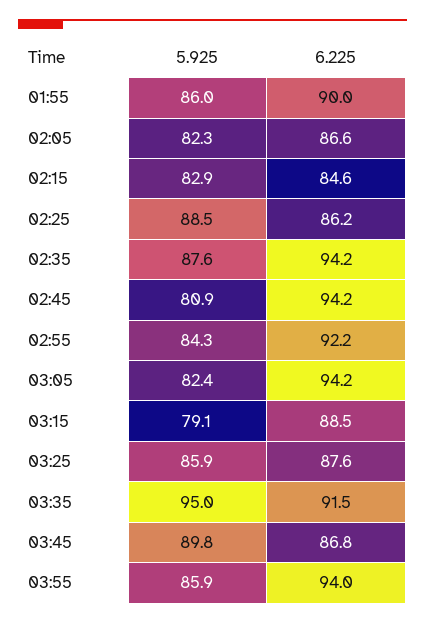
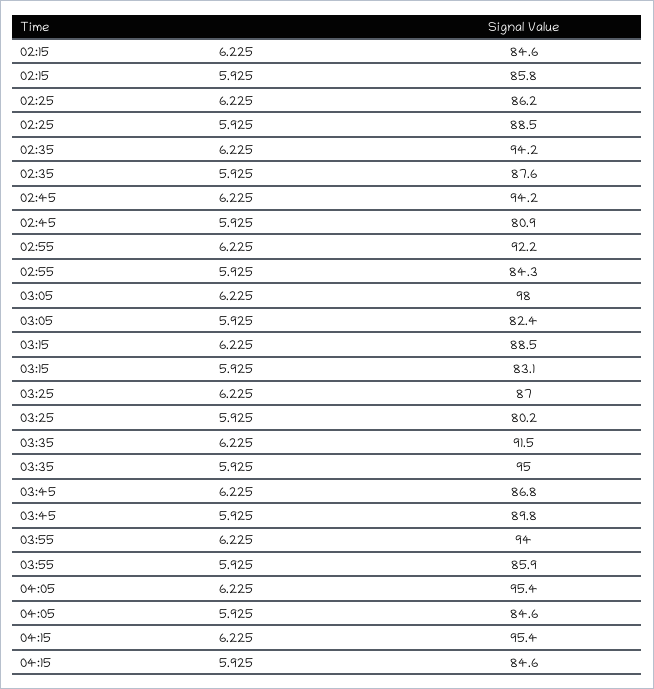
5.925, 01:55: 86 -> none
6.225, 01:55: 90 -> none
5.925, 02:05: 82.3 -> none
6.225, 02:05: 86.6 -> none
5.925, 02:15: 82.9 -> 85.8
6.225, 03:05: 94.2 -> 98
5.925, 03:15: 79.1 -> 83.1
5.925, 03:25: 85.9 -> 80.2
6.225, 03:25: 87.6 -> 87
6.225, 04:05: none -> 95.4
5.925, 04:05: none -> 84.6
6.225, 04:15: none -> 95.4
5.925, 04:15: none -> 84.6

